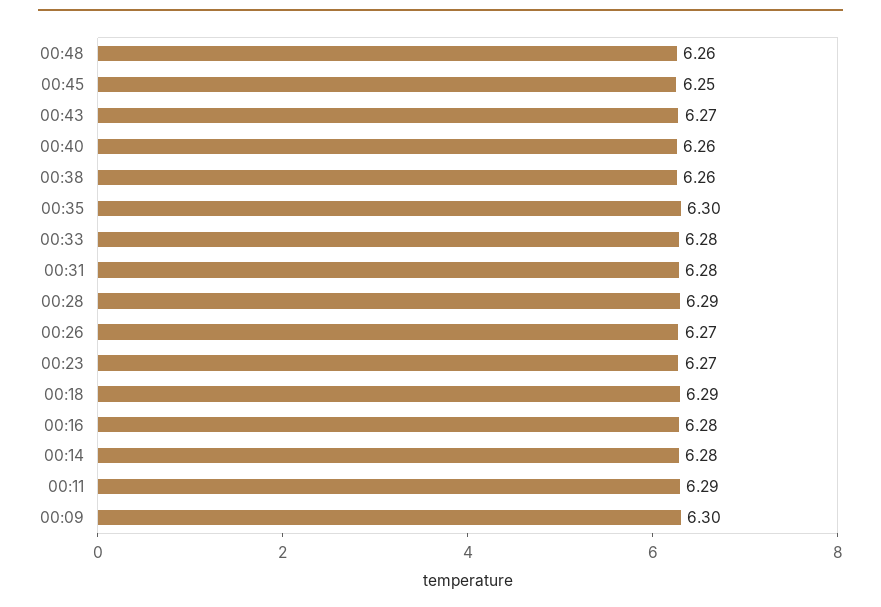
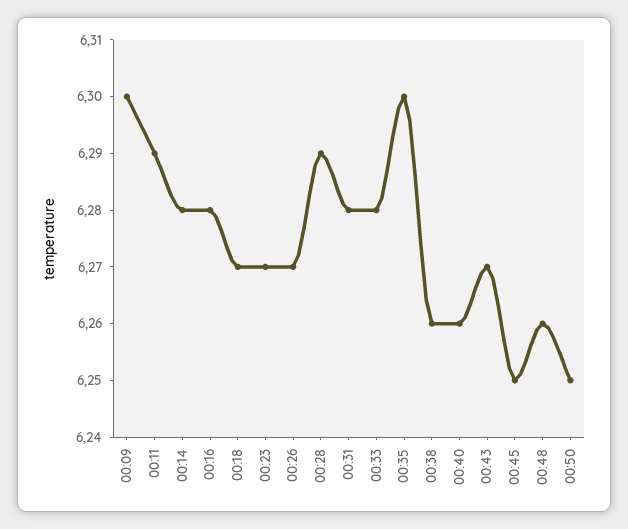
00:18: 6.29 -> 6.27
00:50: none -> 6.25

